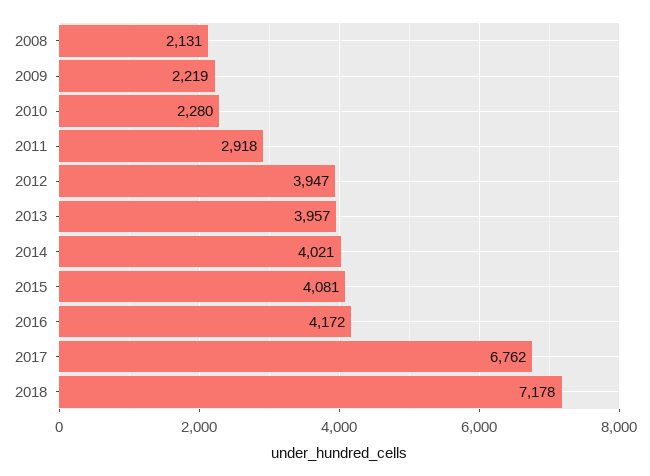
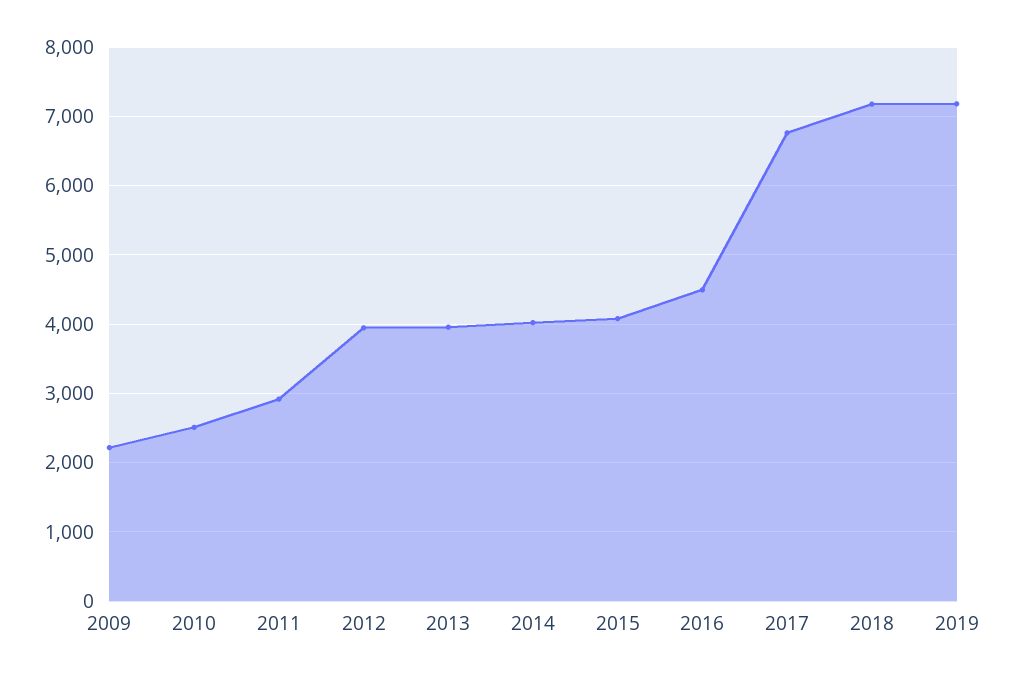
2008: 2131 -> none
2010: 2280 -> 2500
2016: 4172 -> 4500
2019: none -> 7200

